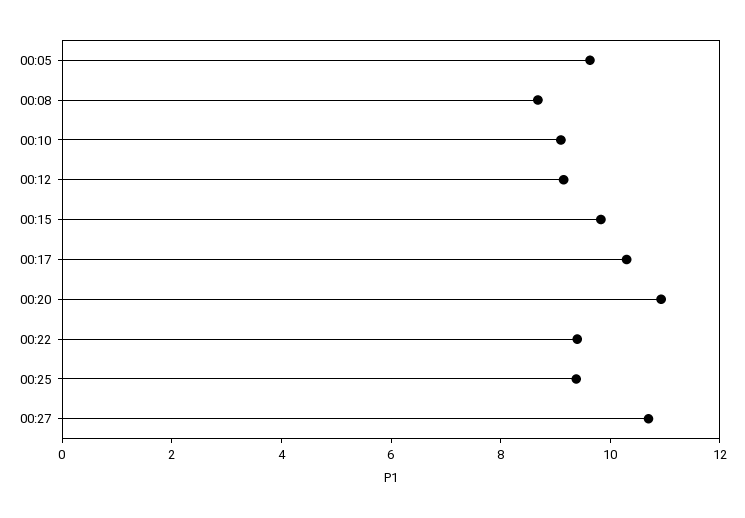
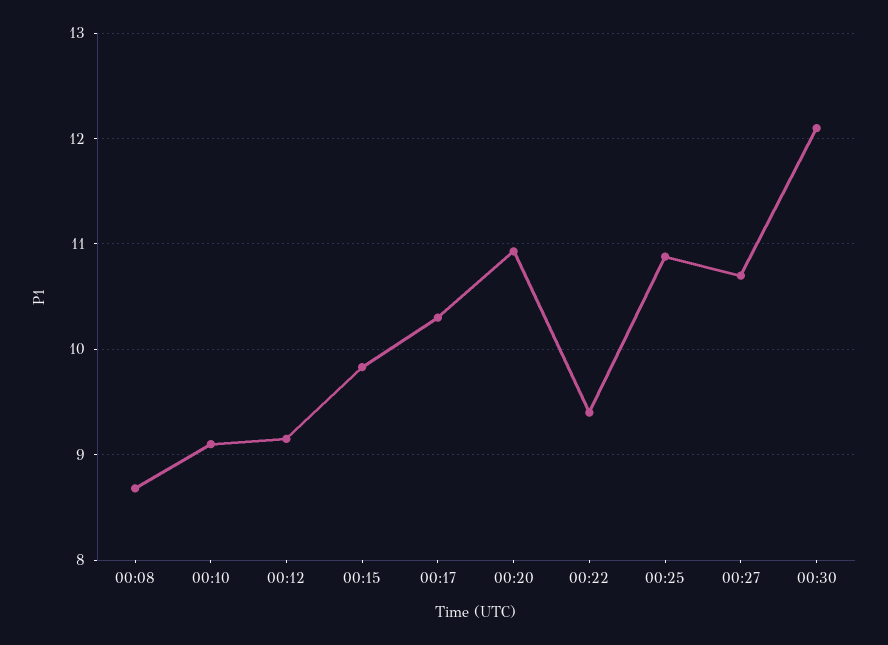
00:05: 9.5 -> none
00:25: 9.5 -> 10.9
00:30: none -> 12.1

